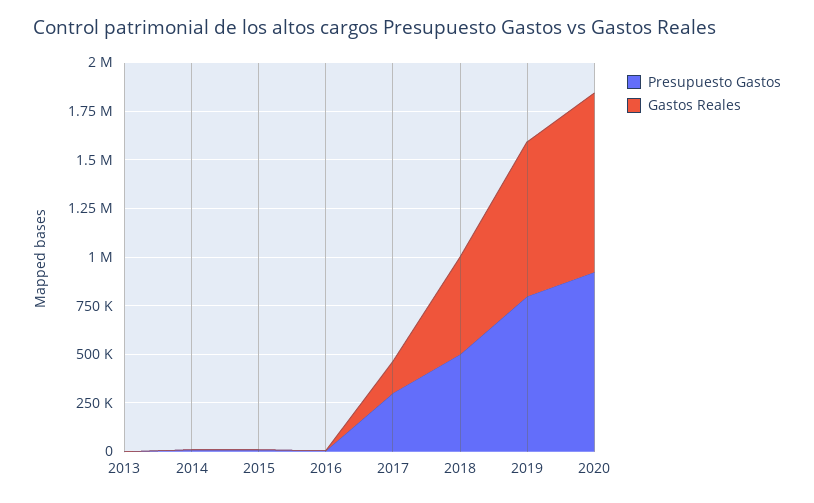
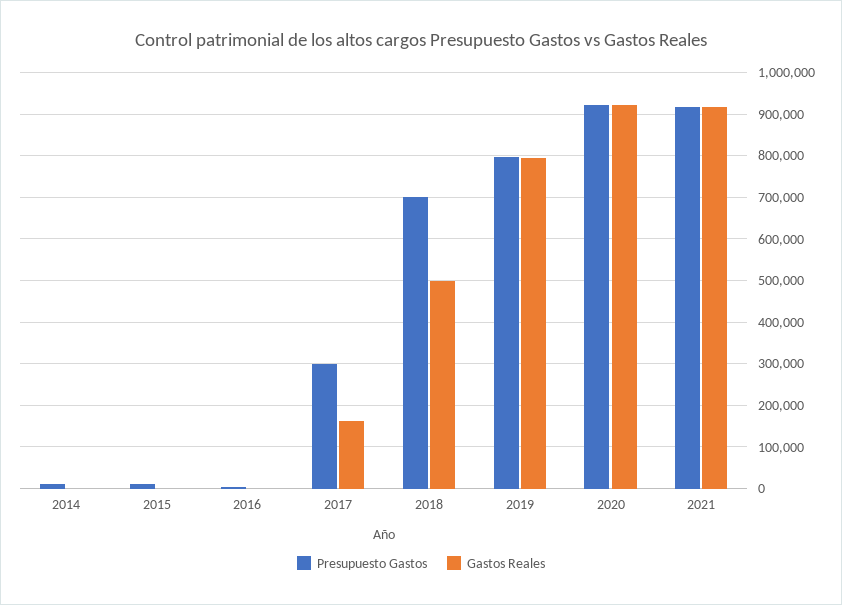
Presupuesto Gastos, 2013: 0 -> none
Gastos Reales, 2013: 0 -> none
Presupuesto Gastos, 2018: 500000 -> 700000
Presupuesto Gastos, 2021: none -> 920000
Gastos Reales, 2021: none -> 920000

